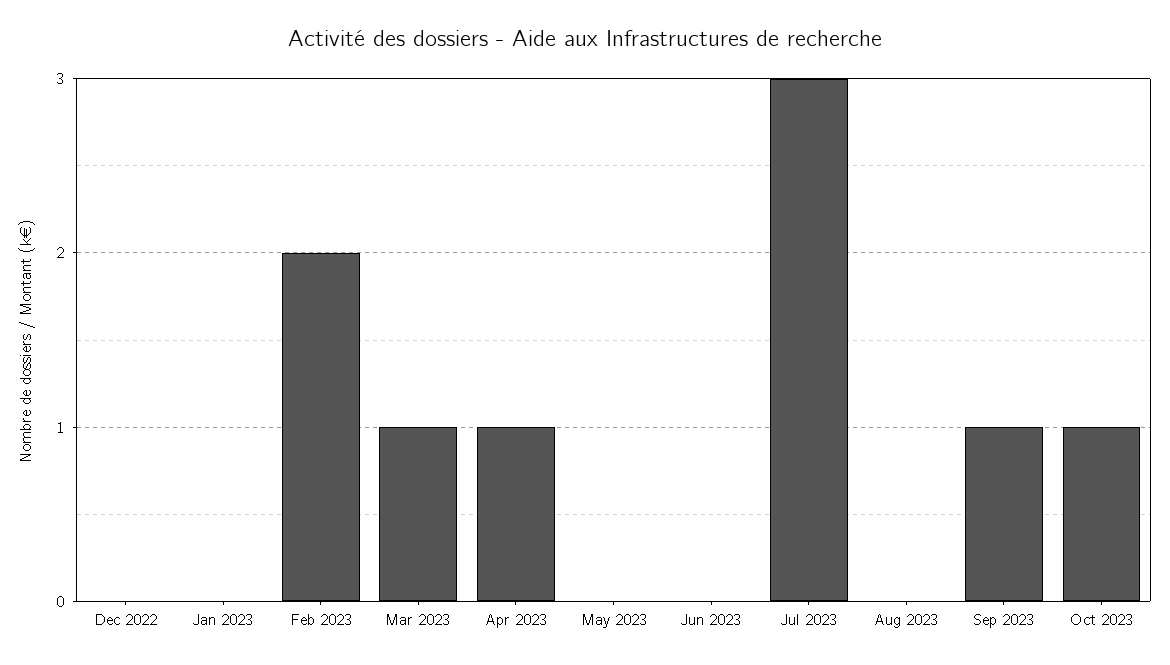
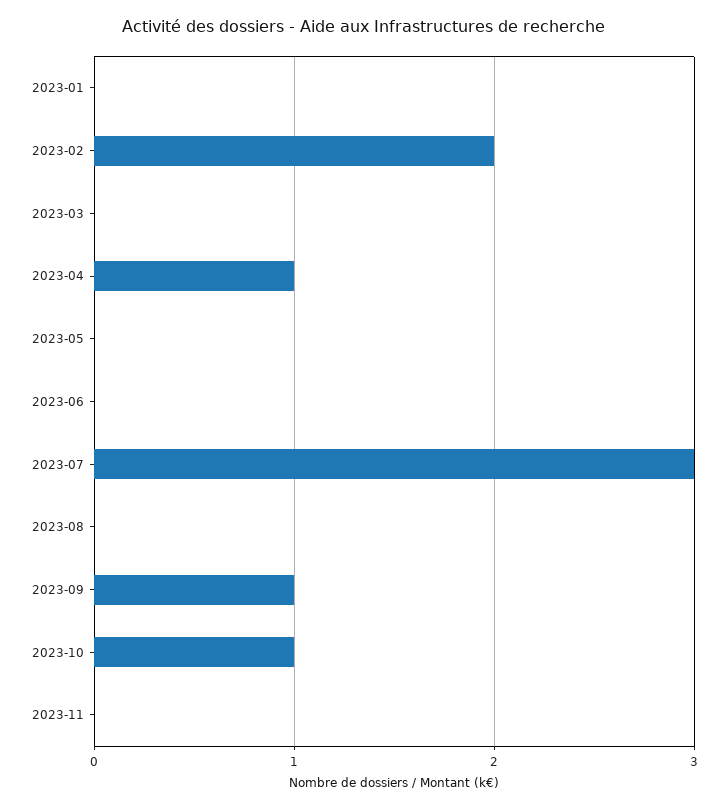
Dec 2022: 0 -> none
Mar 2023: 1 -> 0
2023-11: none -> 0

